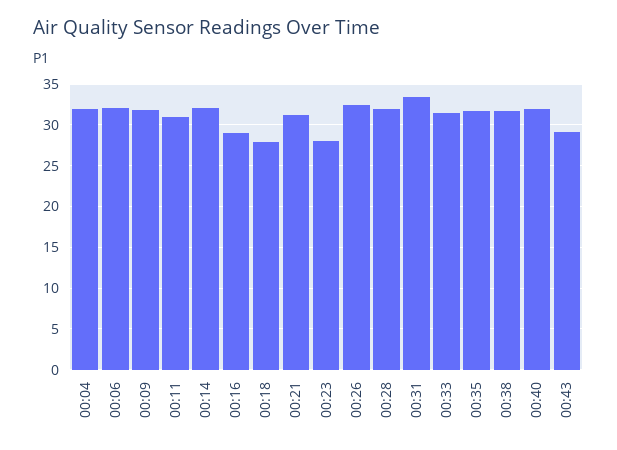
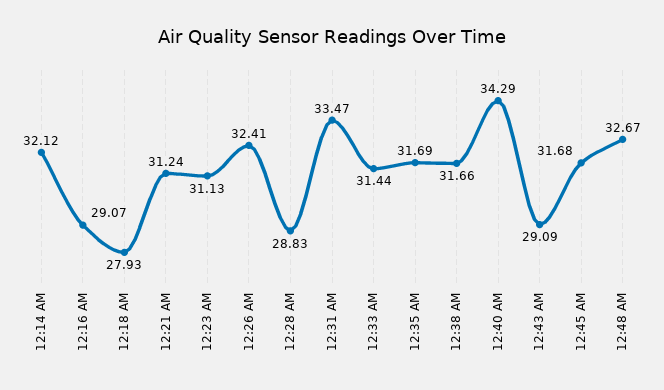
00:04: 32 -> none
00:06: 32 -> none
00:09: 32 -> none
00:11: 31 -> none
00:23: 28 -> 31.13
00:28: 32 -> 28.83
00:40: 32 -> 34.29
12:45 AM: none -> 31.68
12:48 AM: none -> 32.67

